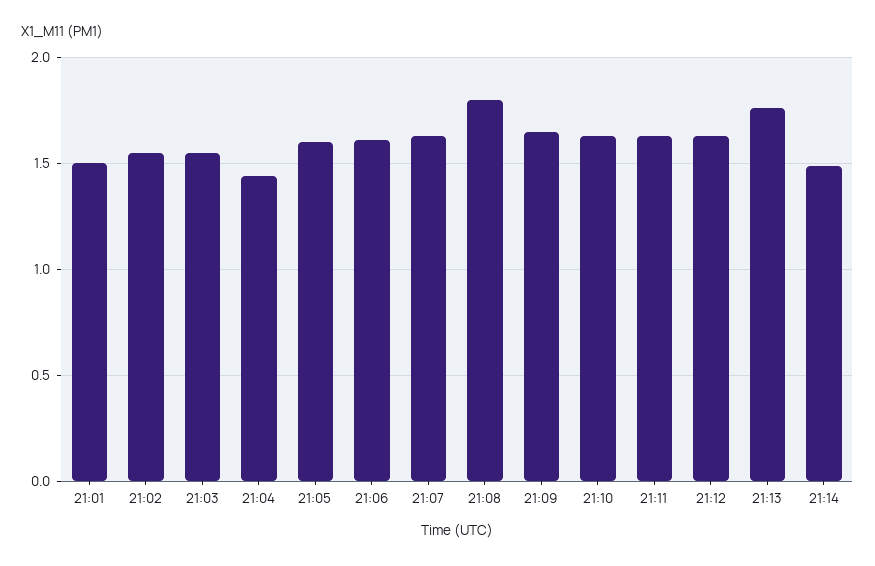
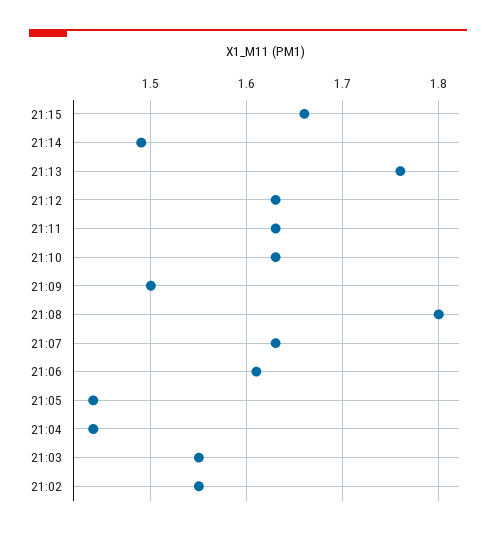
21:01: 1.5 -> none
21:05: 1.6 -> 1.44
21:09: 1.65 -> 1.5
21:15: none -> 1.66

